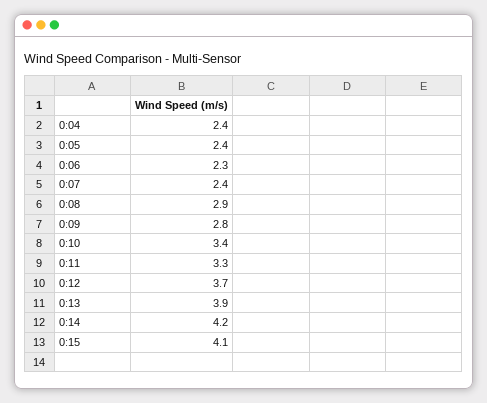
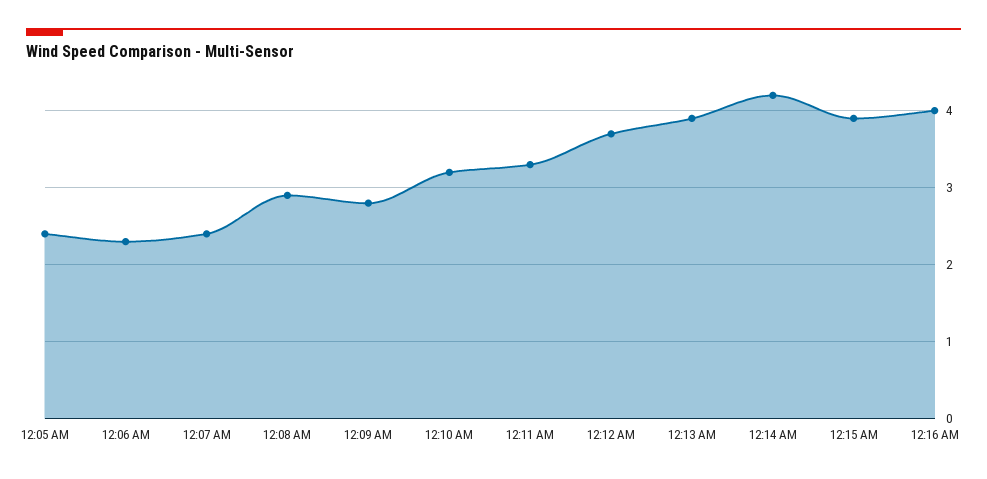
0:04: 2.4 -> none
0:10: 3.4 -> 3.2
0:15: 4.1 -> 3.9
12:16 AM: none -> 4

